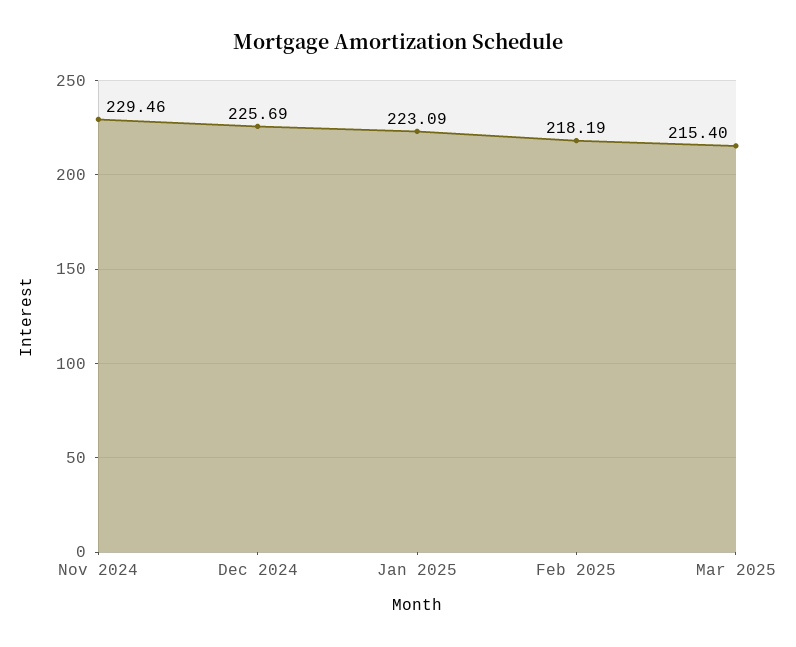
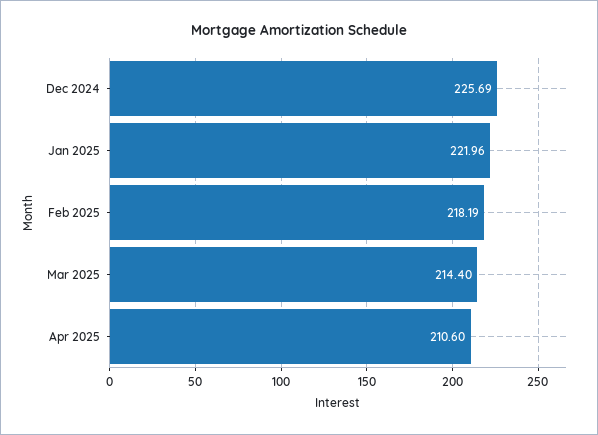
Nov 2024: 229.46 -> none
Jan 2025: 223.09 -> 221.96
Mar 2025: 215.4 -> 214.4
Apr 2025: none -> 210.6

